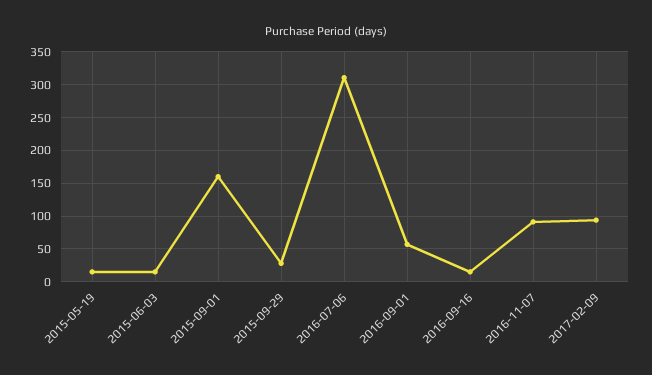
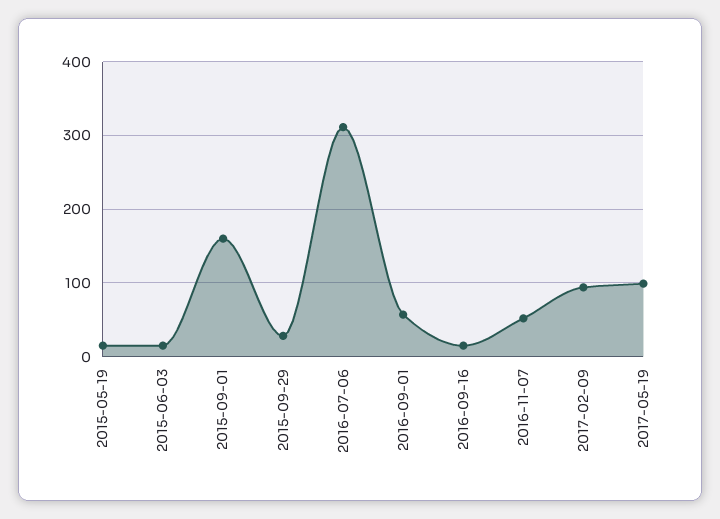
2016-11-07: 90 -> 50
2017-05-19: none -> 100

